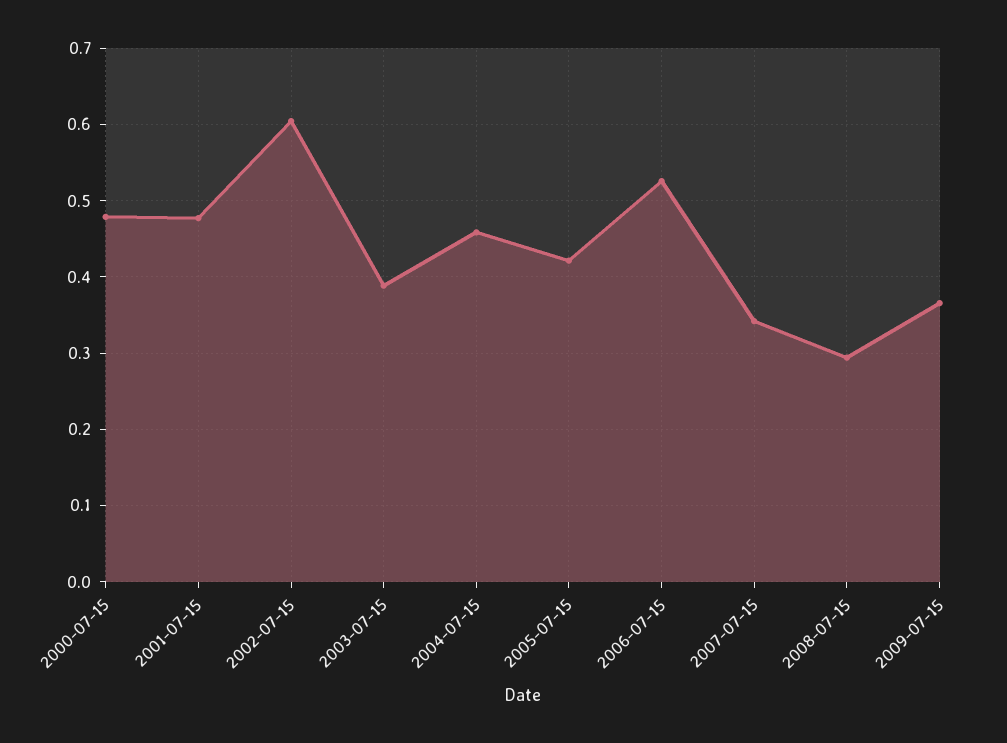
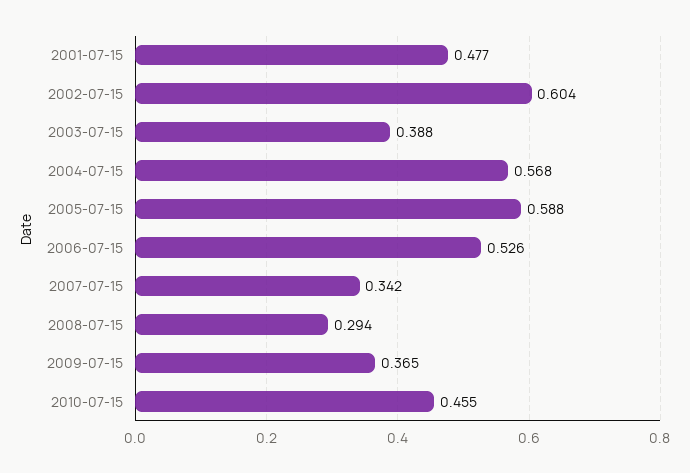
2000-07-15: 0.48 -> none
2004-07-15: 0.46 -> 0.568
2005-07-15: 0.42 -> 0.588
2010-07-15: none -> 0.455

